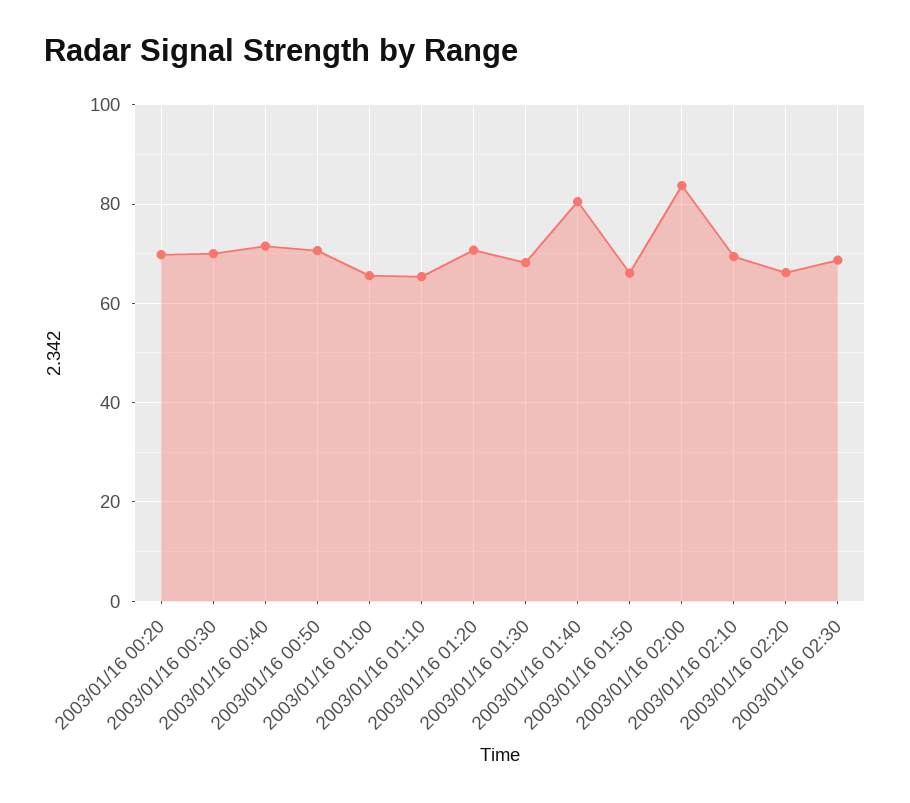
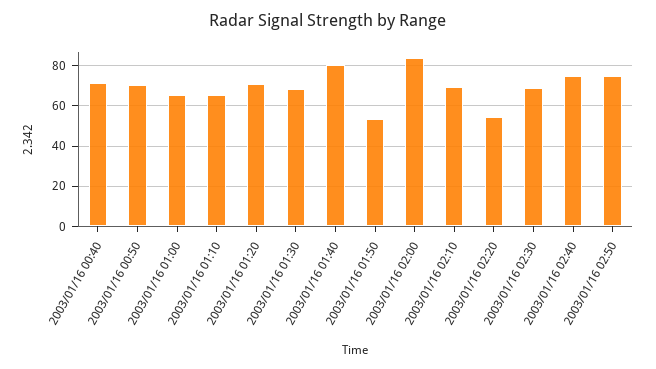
2003/01/16 00:20: 70 -> none
2003/01/16 00:30: 70 -> none
2003/01/16 01:50: 66 -> 55
2003/01/16 02:20: 66 -> 55
2003/01/16 02:40: none -> 75
2003/01/16 02:50: none -> 75

